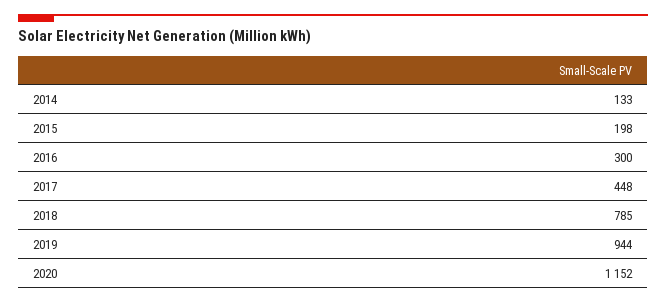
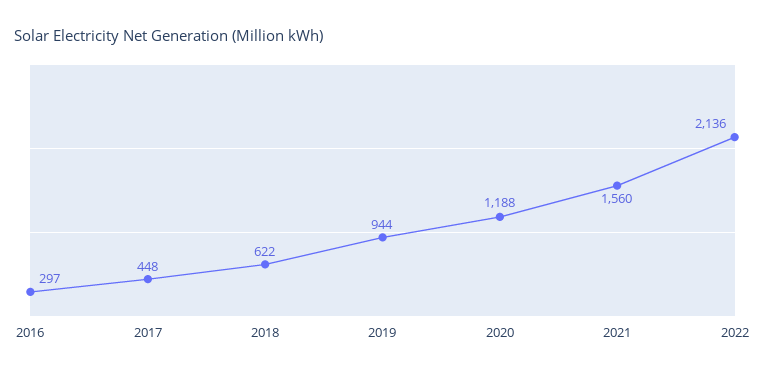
2014: 133 -> none
2015: 198 -> none
2016: 300 -> 297
2018: 785 -> 622
2020: 1152 -> 1188
2021: none -> 1560
2022: none -> 2136

